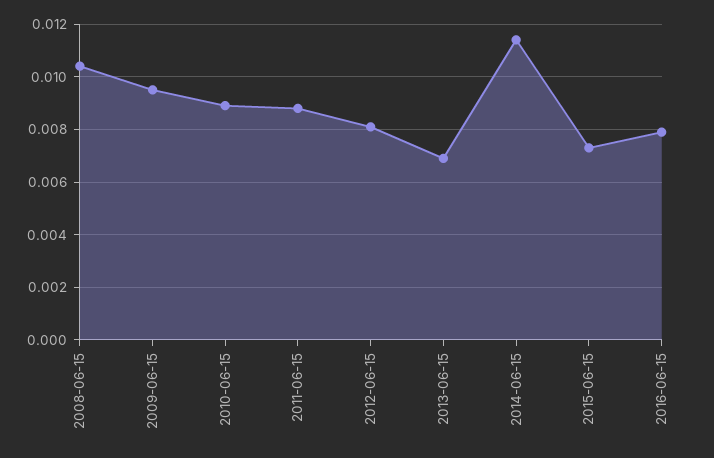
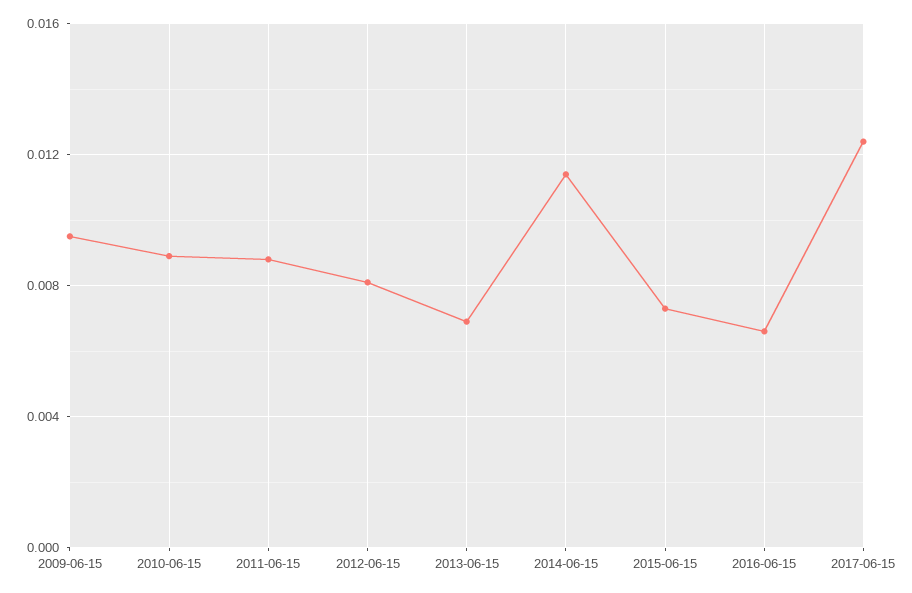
2008-06-15: 0.0105 -> none
2016-06-15: 0.008 -> 0.0065
2017-06-15: none -> 0.0125

